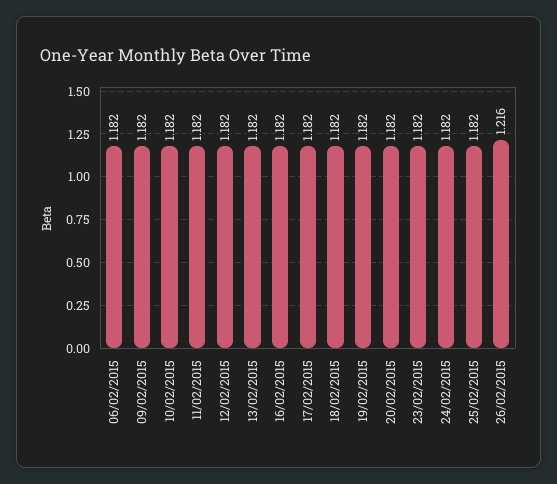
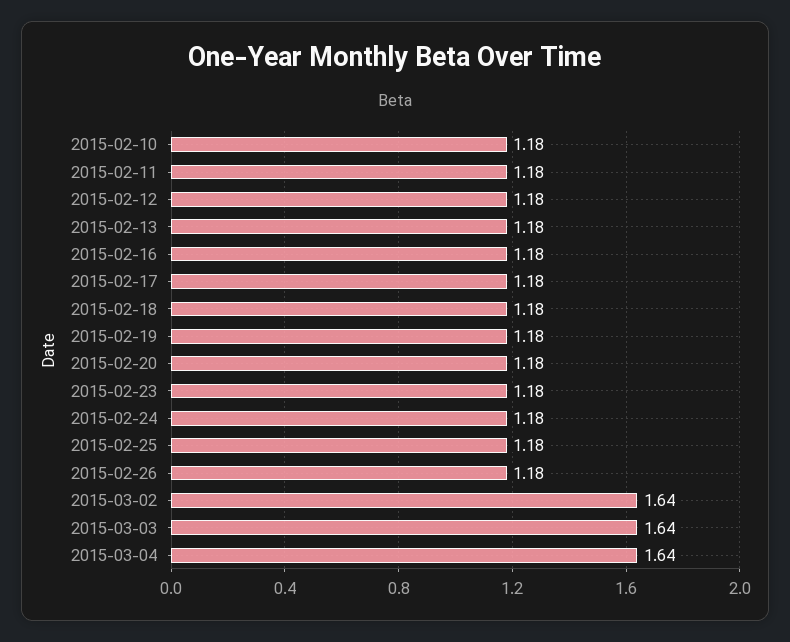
06/02/2015: 1.182 -> none
09/02/2015: 1.182 -> none
26/02/2015: 1.216 -> 1.18
2015-03-02: none -> 1.64
2015-03-03: none -> 1.64
2015-03-04: none -> 1.64

